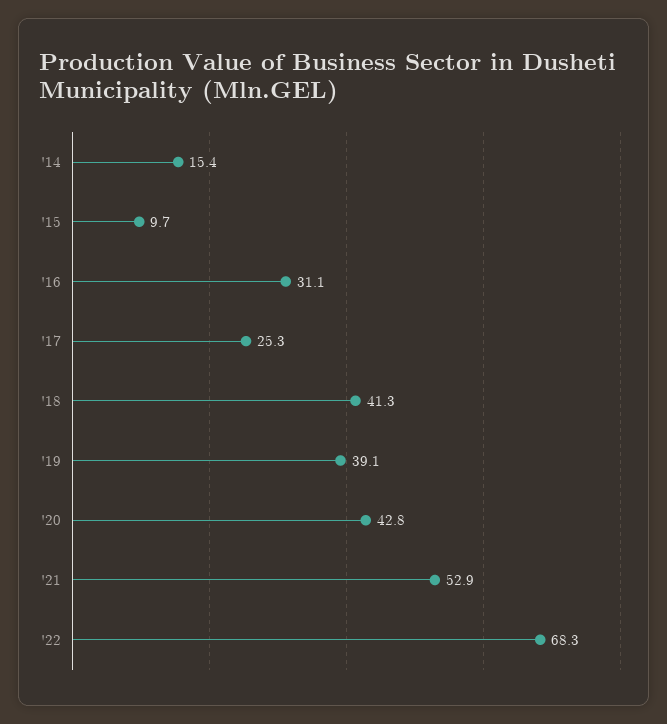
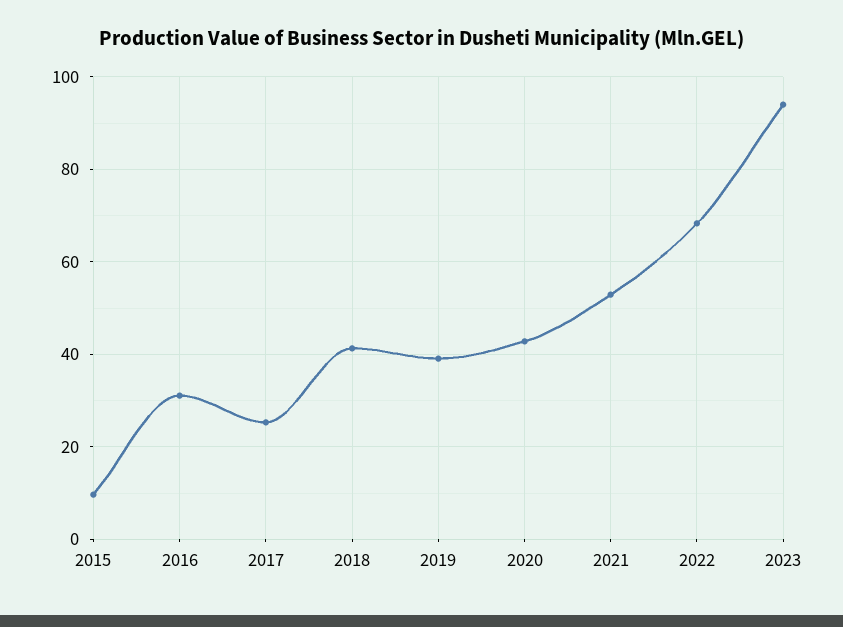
'14: 15.4 -> none
2023: none -> 94

